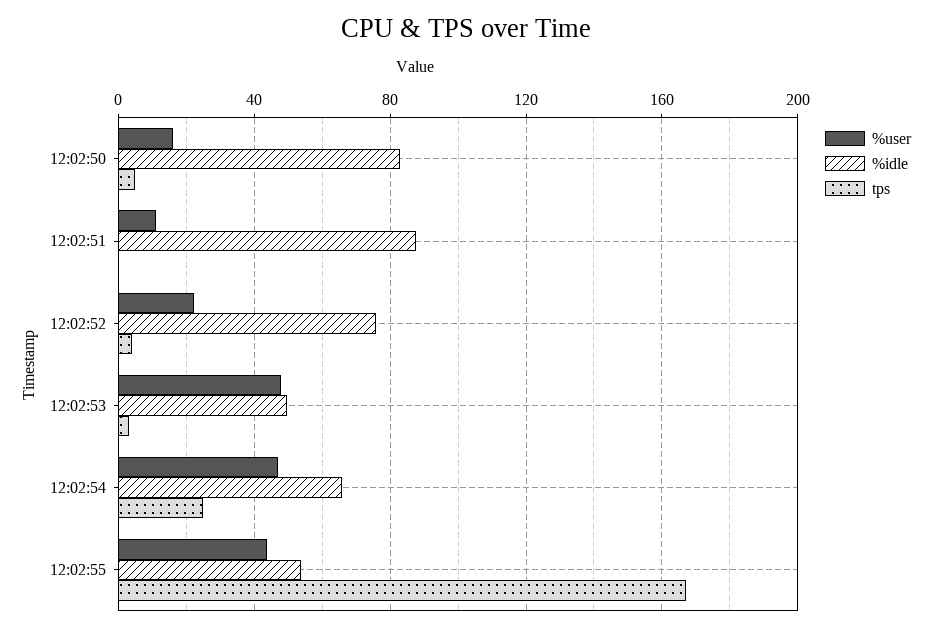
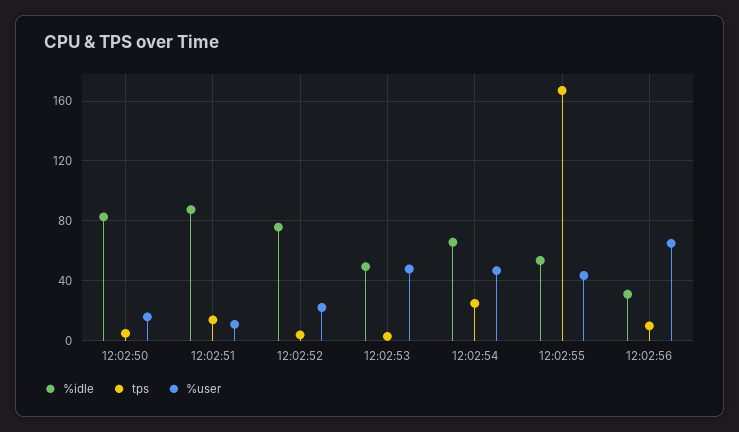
tps, 12:02:51: 0 -> 15
%idle, 12:02:56: none -> 30
tps, 12:02:56: none -> 10
%user, 12:02:56: none -> 65

